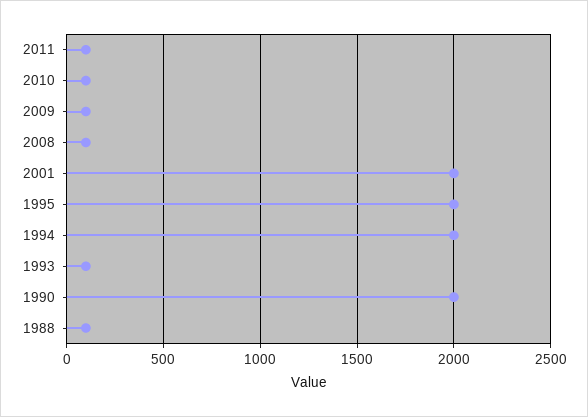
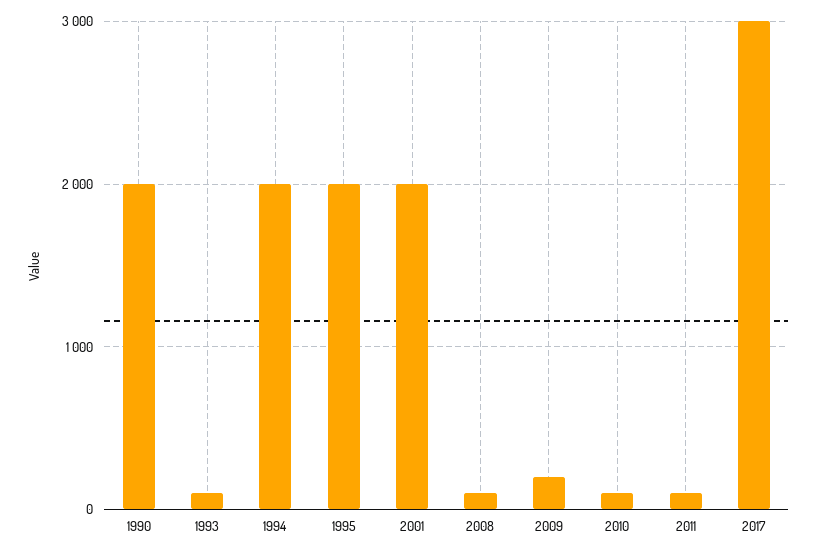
2009: 100 -> 200
1988: 100 -> none
2017: none -> 3000

